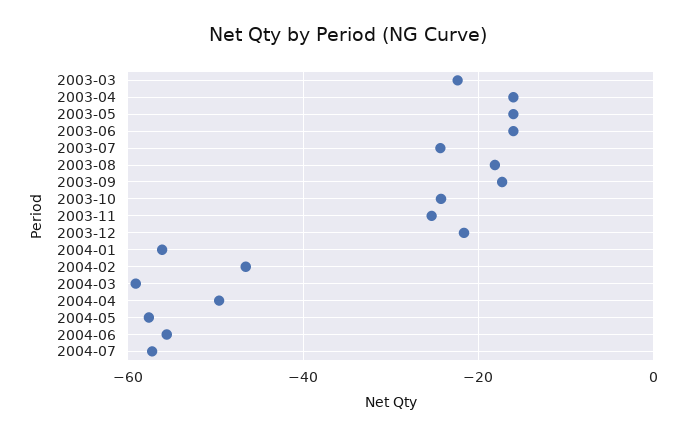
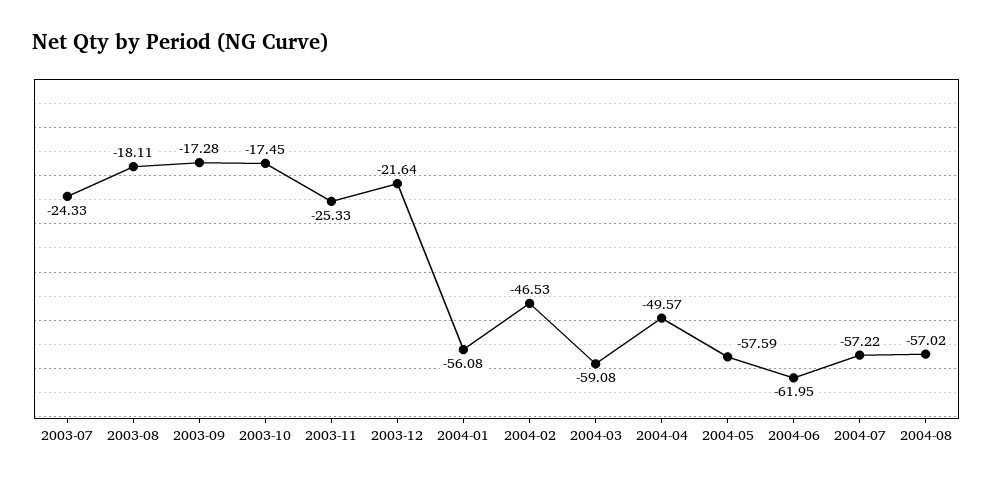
2003-03: -22 -> none
2003-04: -16 -> none
2003-05: -16 -> none
2003-06: -16 -> none
2003-10: -24 -> -17.45
2004-06: -56 -> -61.95
2004-08: none -> -57.02

